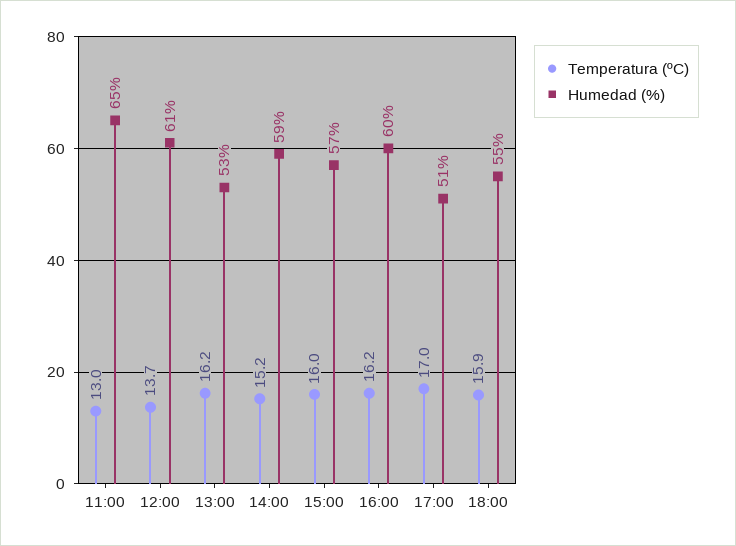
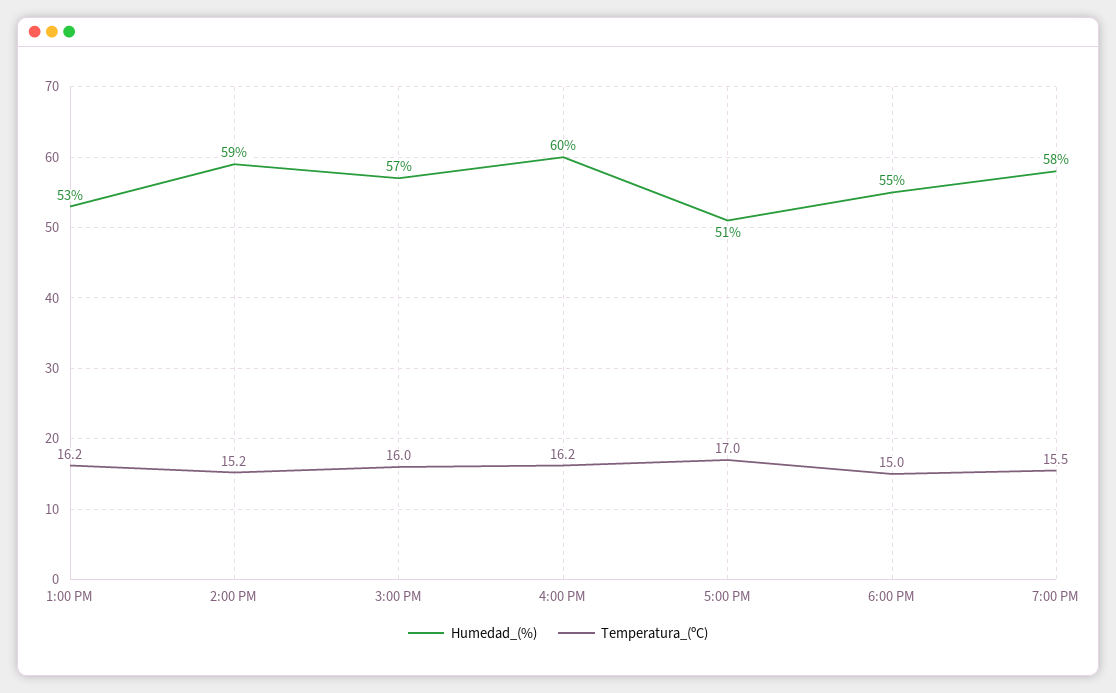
Temperatura (ºC), 11:00: 13 -> none
Humedad (%), 11:00: 65 -> none
Temperatura (ºC), 12:00: 13.7 -> none
Humedad (%), 12:00: 61 -> none
Temperatura (ºC), 18:00: 15.9 -> 15
Humedad (%), 7:00 PM: none -> 58
Temperatura (ºC), 7:00 PM: none -> 15.5

